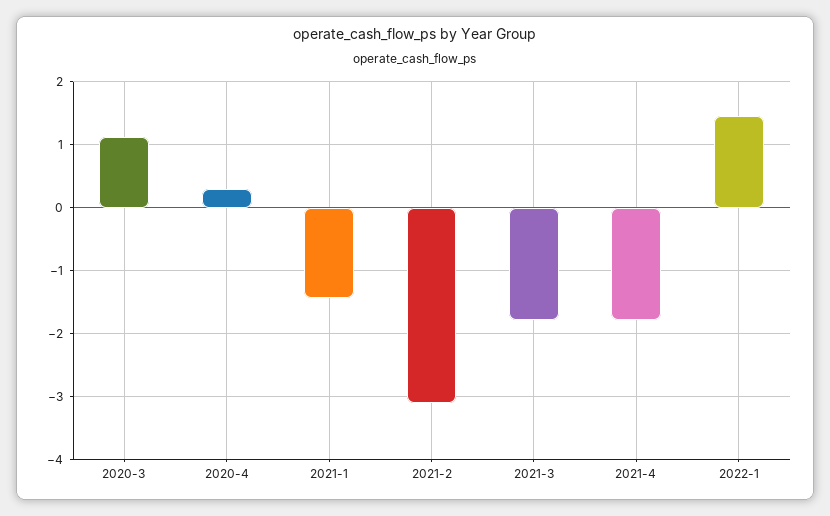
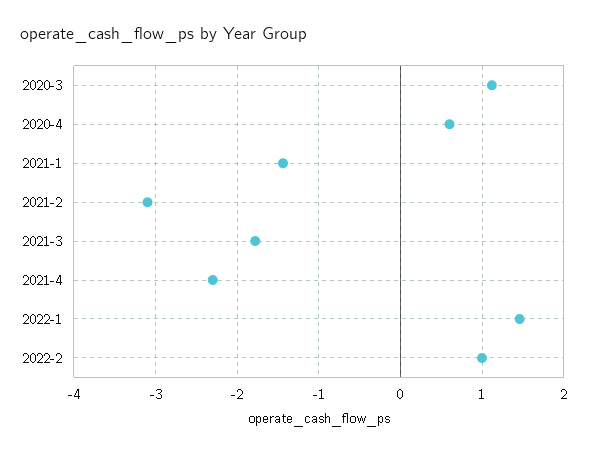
2020-4: 0.3 -> 0.6
2021-4: -1.8 -> -2.3
2022-2: none -> 1

